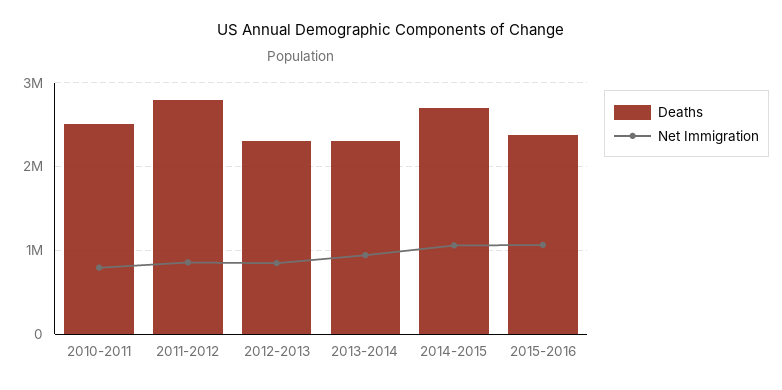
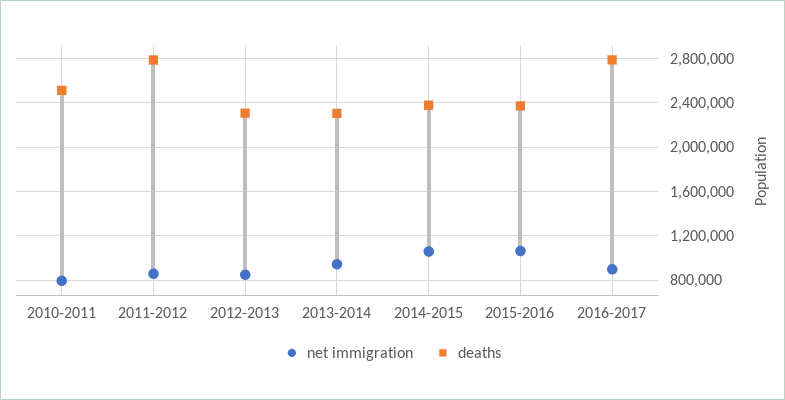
Deaths, 2014-2015: 2700000 -> 2400000
Net Immigration, 2016-2017: none -> 900000
Deaths, 2016-2017: none -> 2800000

